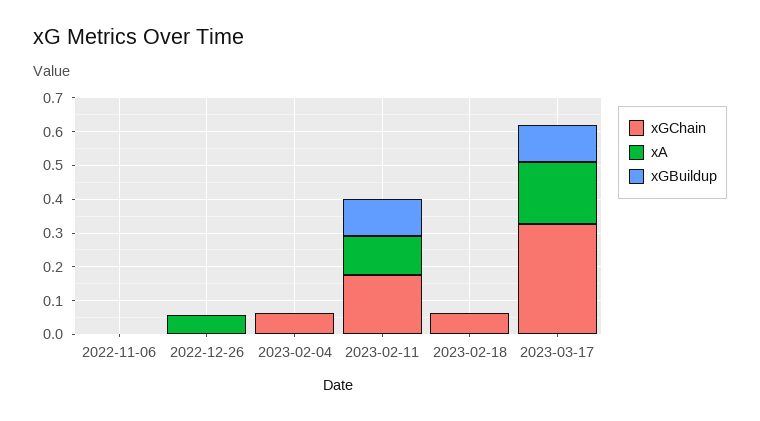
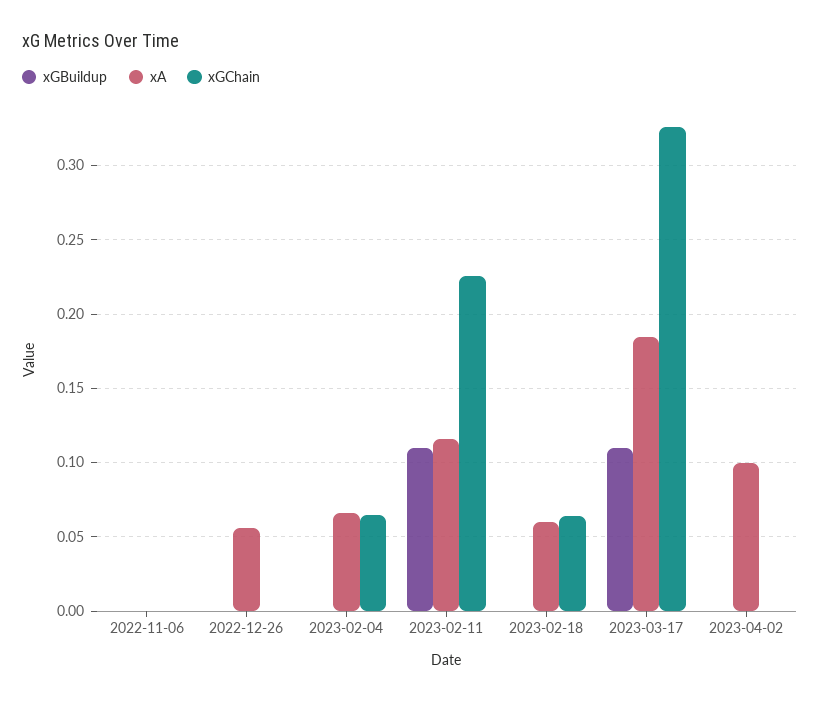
xA, 2023-02-04: 0 -> 0.065
xGChain, 2023-02-11: 0.175 -> 0.225
xA, 2023-02-18: 0 -> 0.06
xGBuildup, 2023-04-02: none -> 0
xA, 2023-04-02: none -> 0.1
xGChain, 2023-04-02: none -> 0

